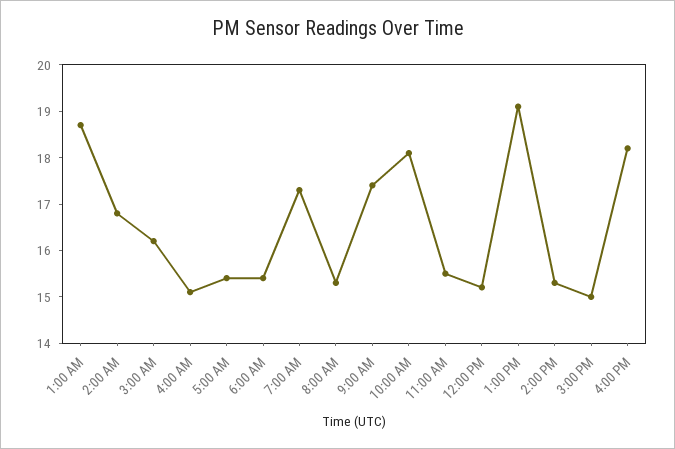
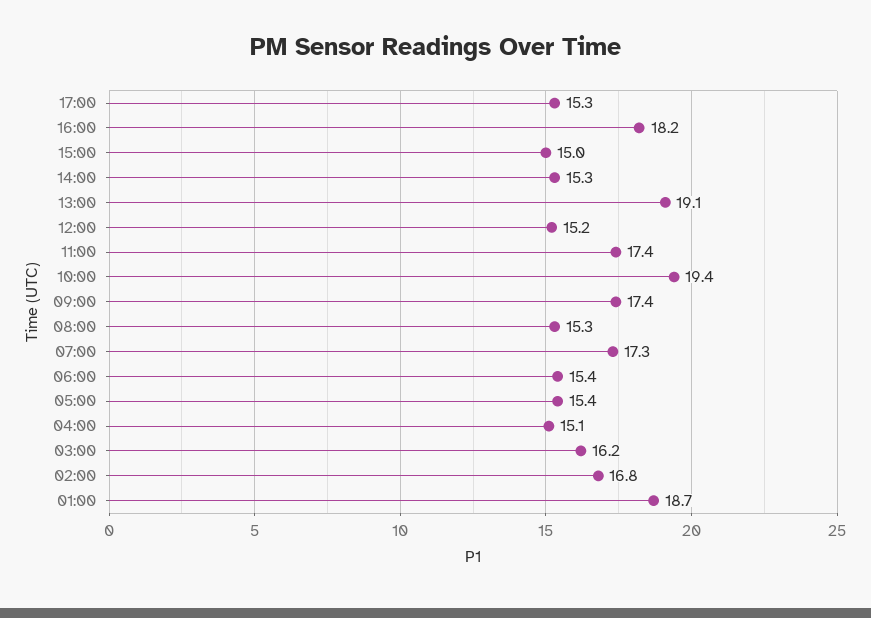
10:00 AM: 18 -> 19.4
11:00 AM: 15.5 -> 17.4
17:00: none -> 15.3

